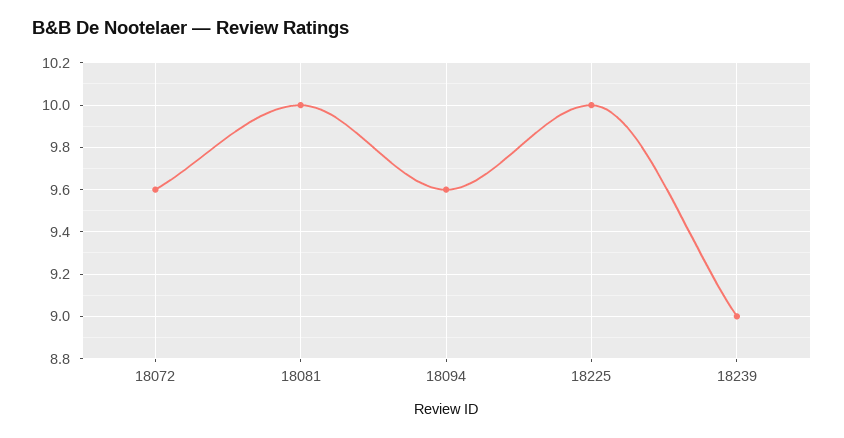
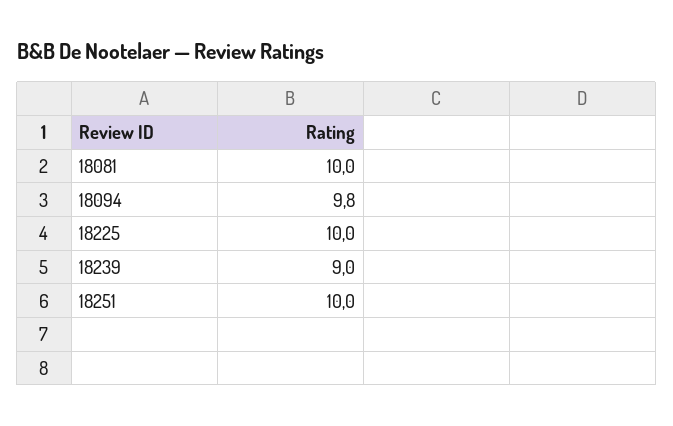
18072: 9.6 -> none
18094: 9.6 -> 9.8
18251: none -> 10

